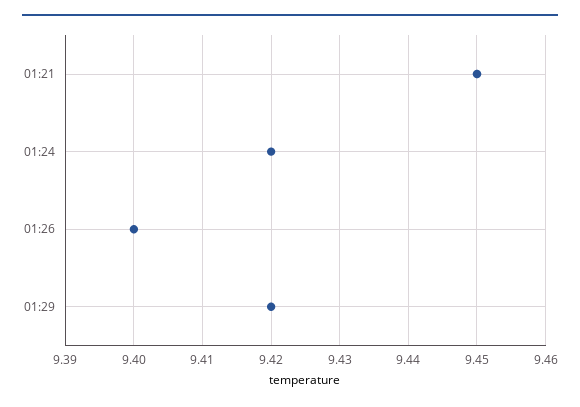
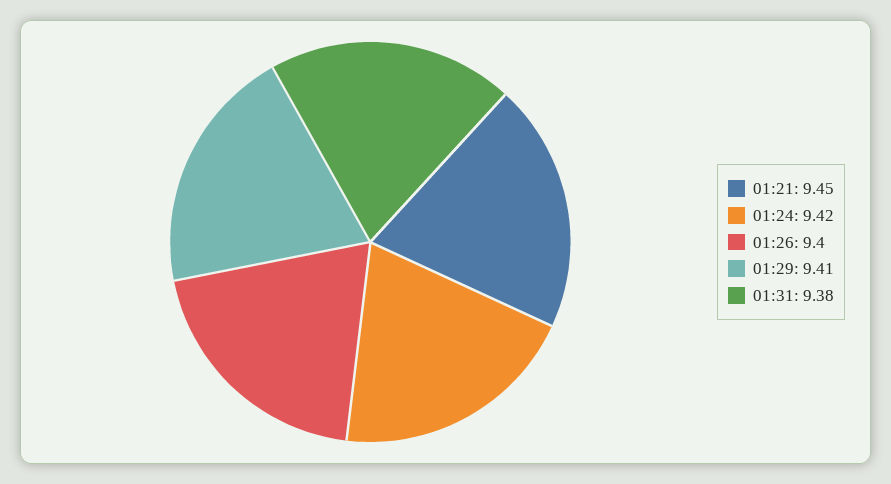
01:29: 9.42 -> 9.41
01:31: none -> 9.38

